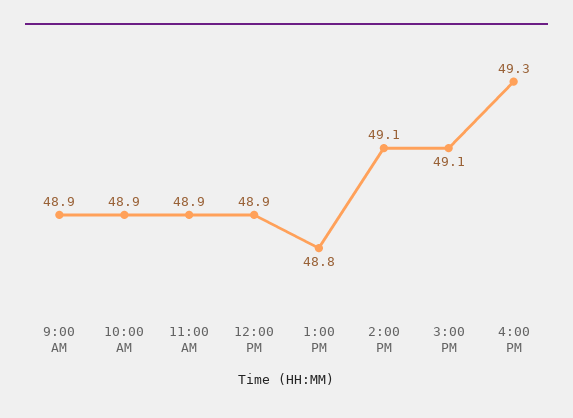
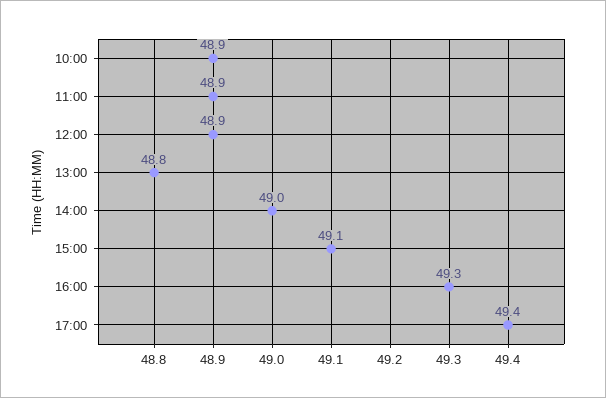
9:00 AM: 48.9 -> none
2:00 PM: 49.1 -> 49
17:00: none -> 49.4

